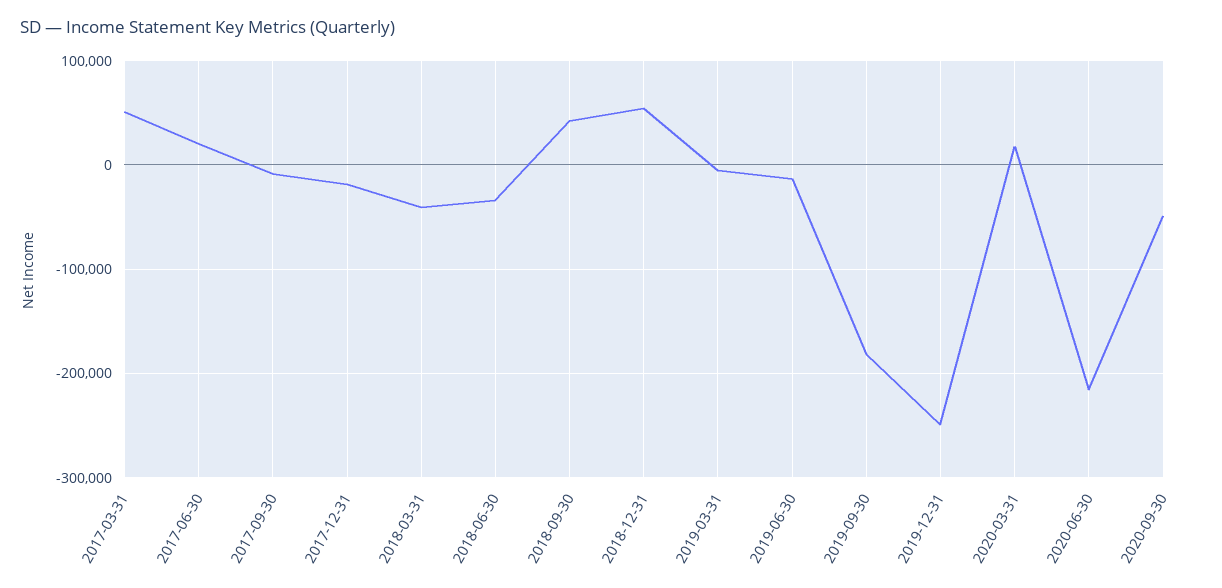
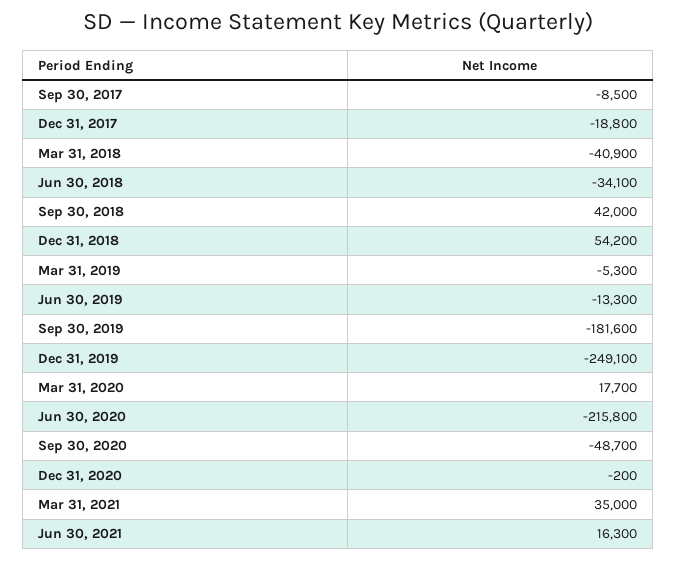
2017-03-31: 50000 -> none
2017-06-30: 20000 -> none
Dec 31, 2020: none -> -200
Mar 31, 2021: none -> 35000
Jun 30, 2021: none -> 16300

